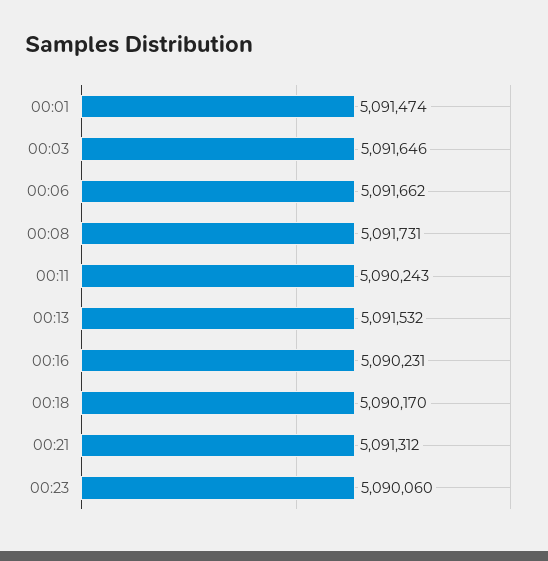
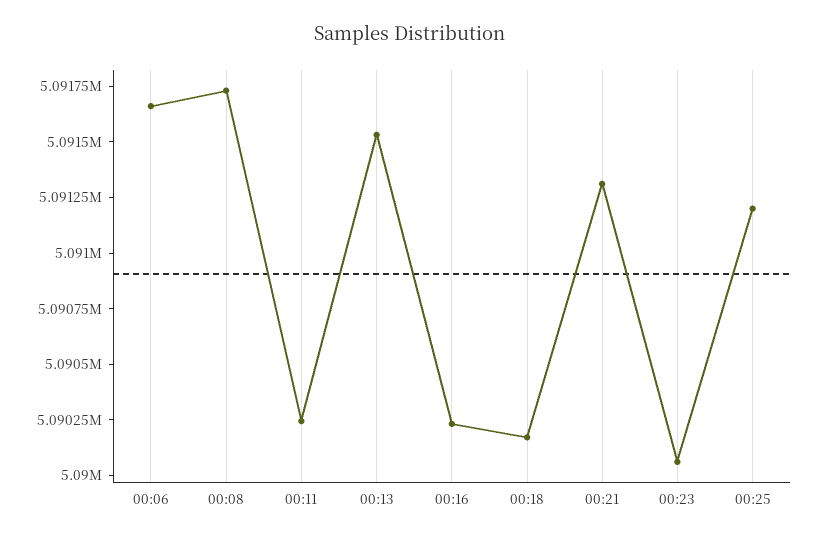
00:01: 5091474 -> none
00:03: 5091646 -> none
00:25: none -> 5091200

